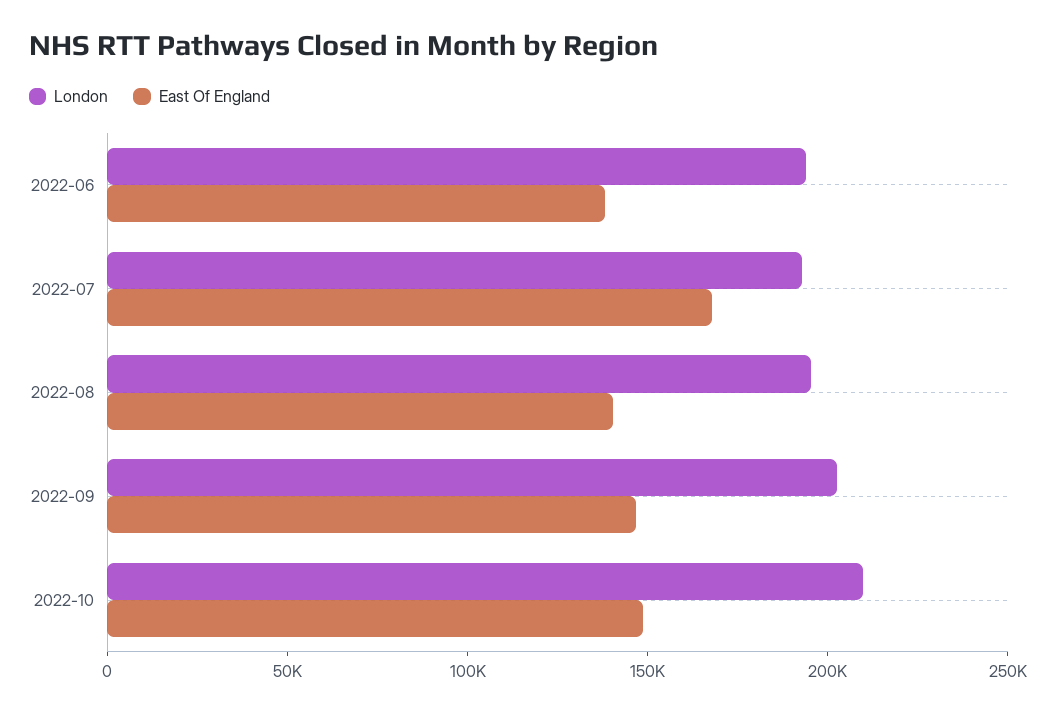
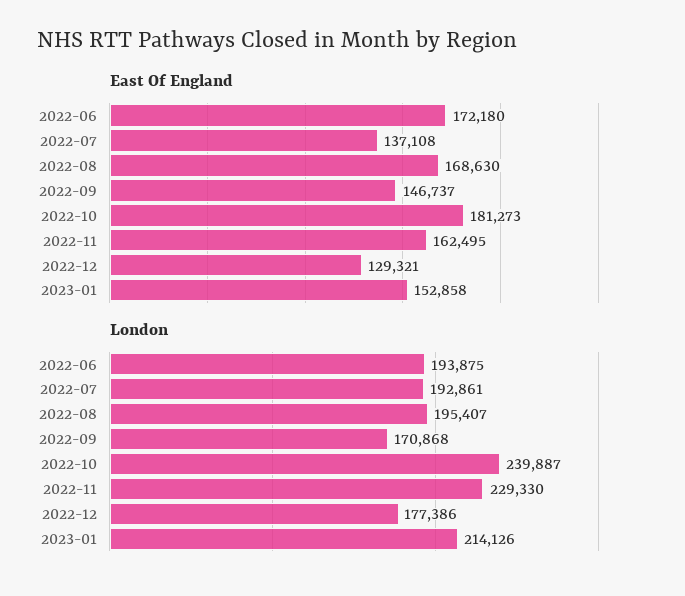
East Of England, 2022-06: 140000 -> 172180
East Of England, 2022-07: 170000 -> 137108
East Of England, 2022-08: 140000 -> 168630
London, 2022-09: 200000 -> 170868
London, 2022-10: 210000 -> 239887
East Of England, 2022-10: 150000 -> 181273
East Of England, 2022-11: none -> 162495
East Of England, 2022-12: none -> 129321
East Of England, 2023-01: none -> 152858
London, 2022-11: none -> 229330
London, 2022-12: none -> 177386
London, 2023-01: none -> 214126

